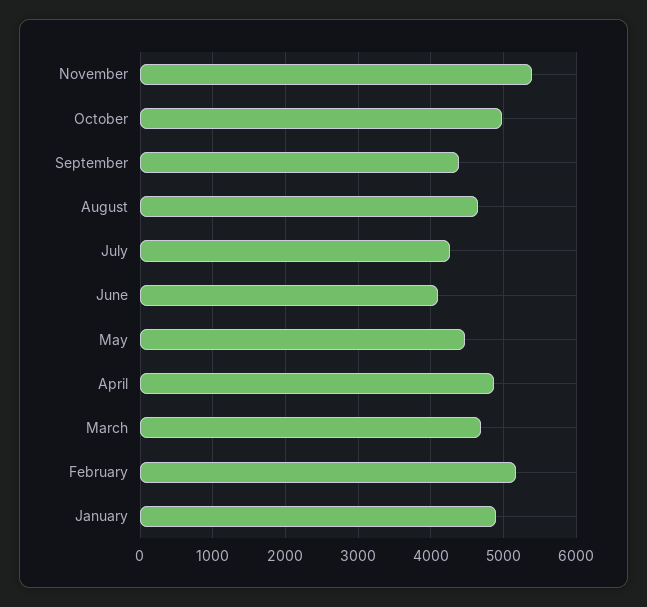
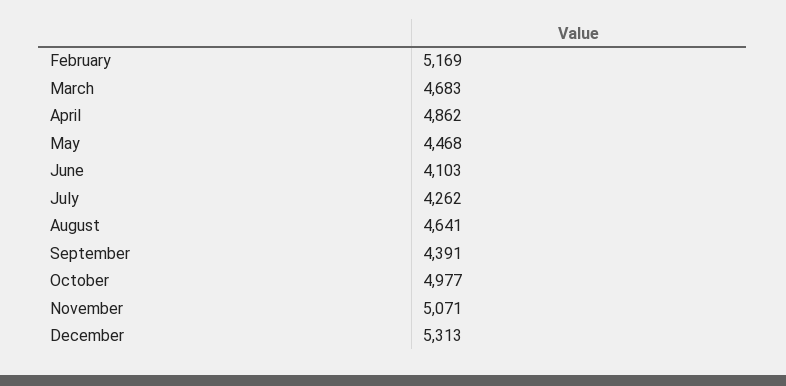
November: 5400 -> 5071
January: 4900 -> none
December: none -> 5313

